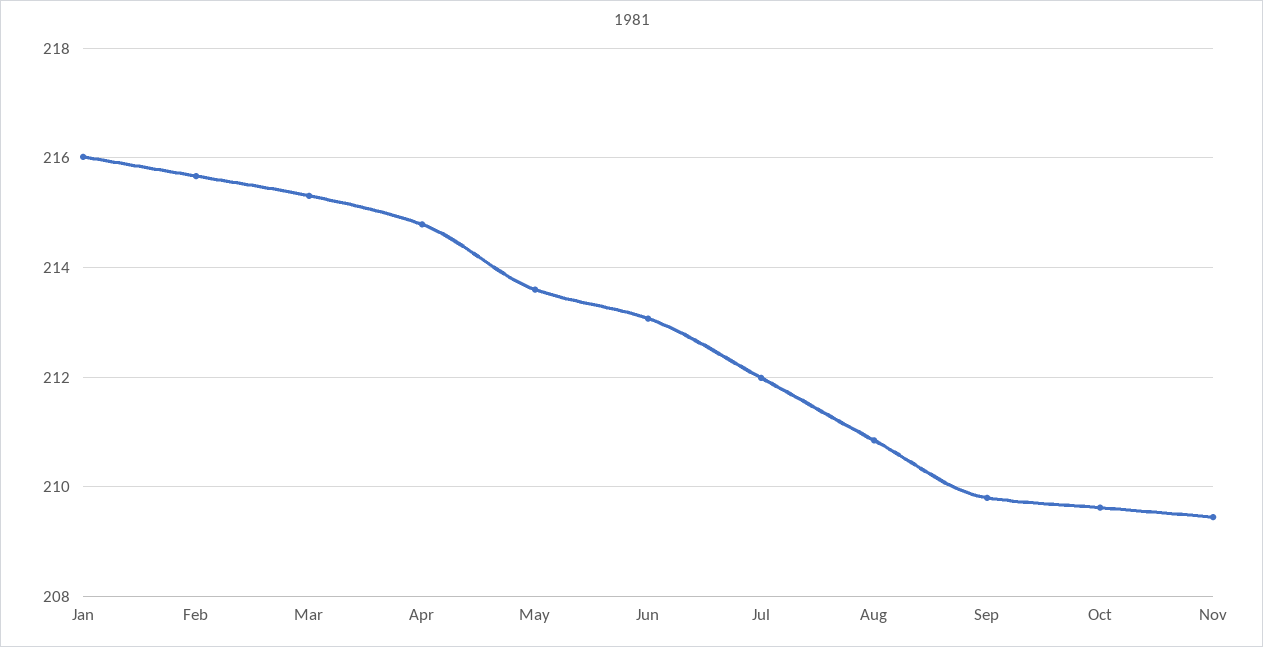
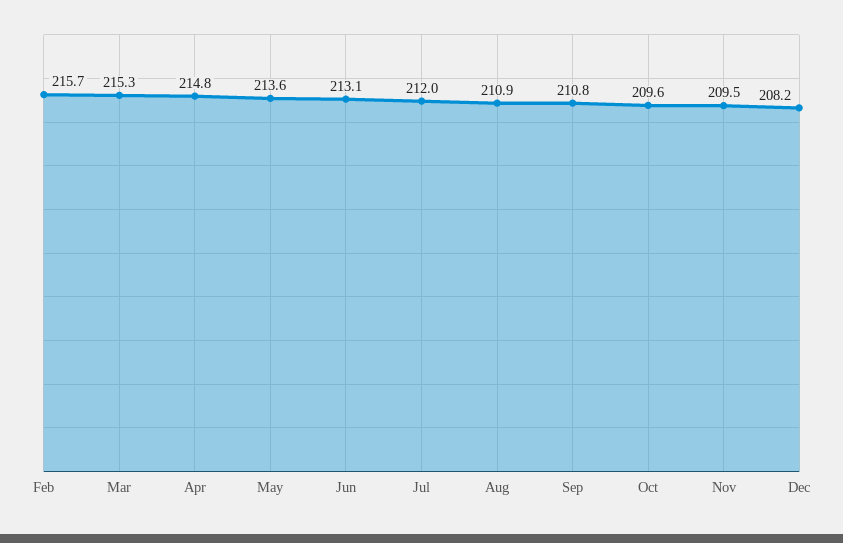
Jan: 216 -> none
Sep: 209.8 -> 210.8
Dec: none -> 208.2

